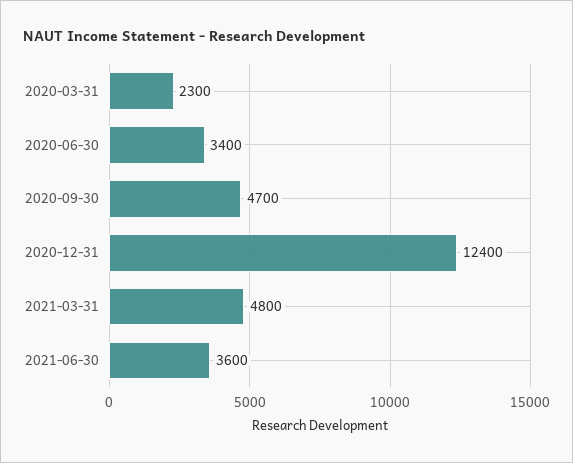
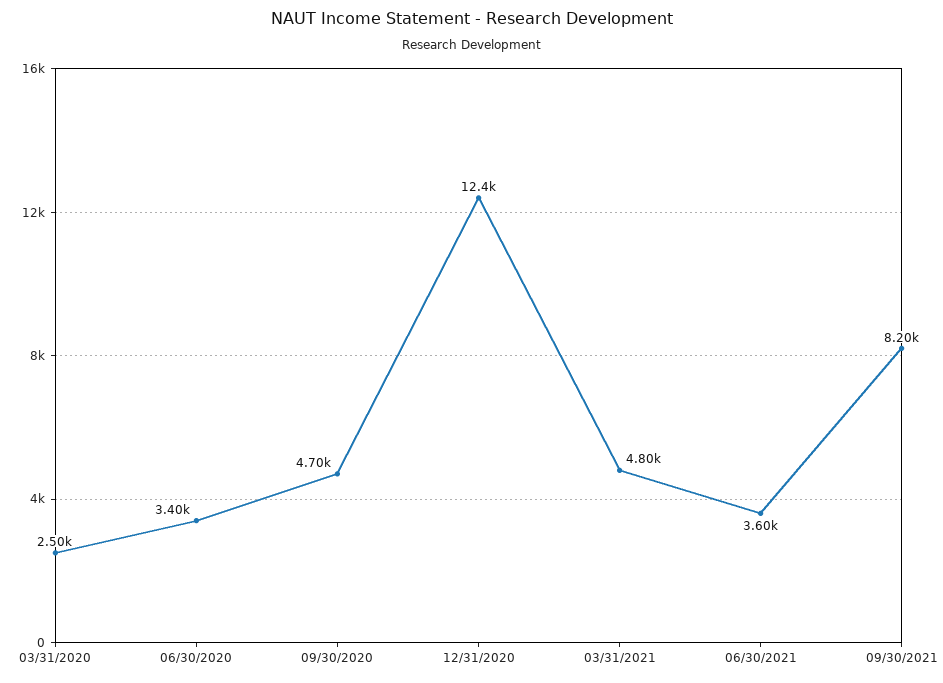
2020-03-31: 2300 -> 2500
09/30/2021: none -> 8200

